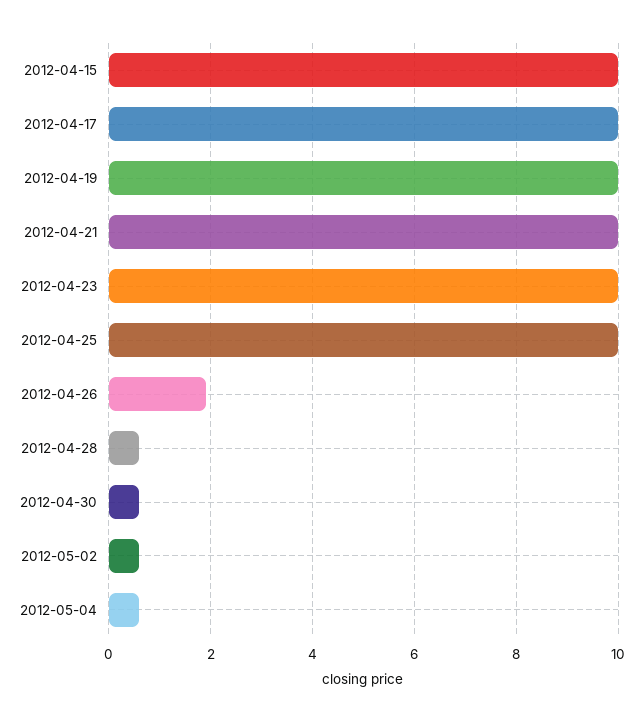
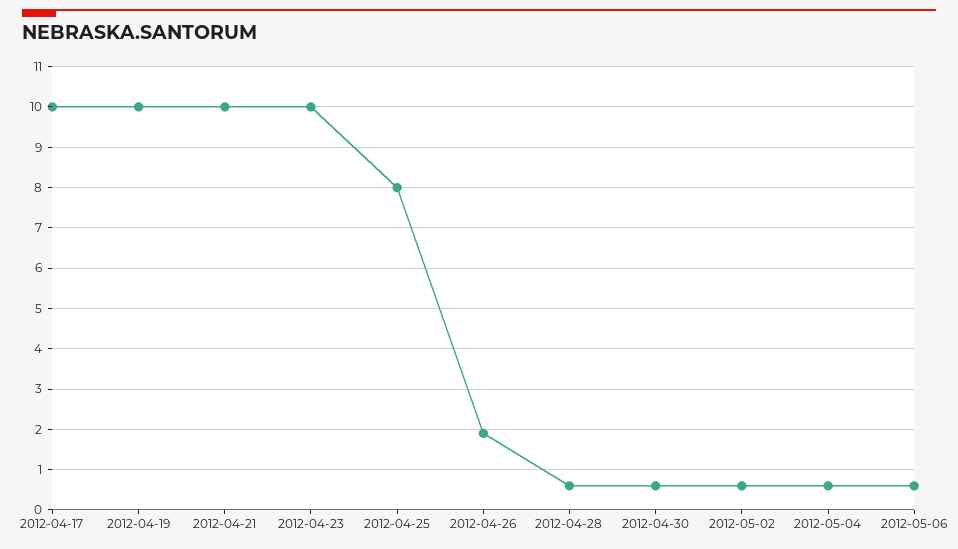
2012-04-15: 10 -> none
2012-04-25: 10 -> 8
2012-05-06: none -> 0.5

